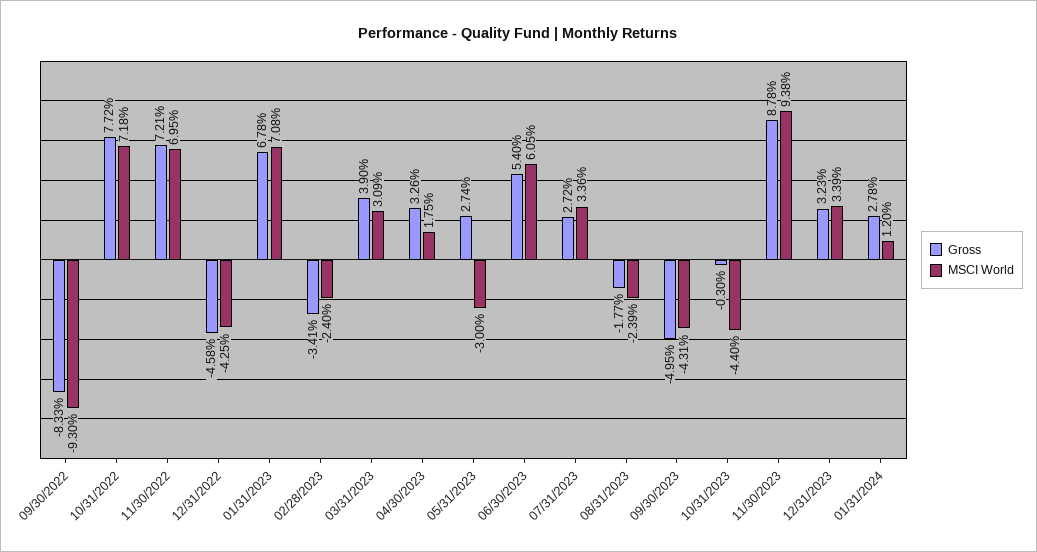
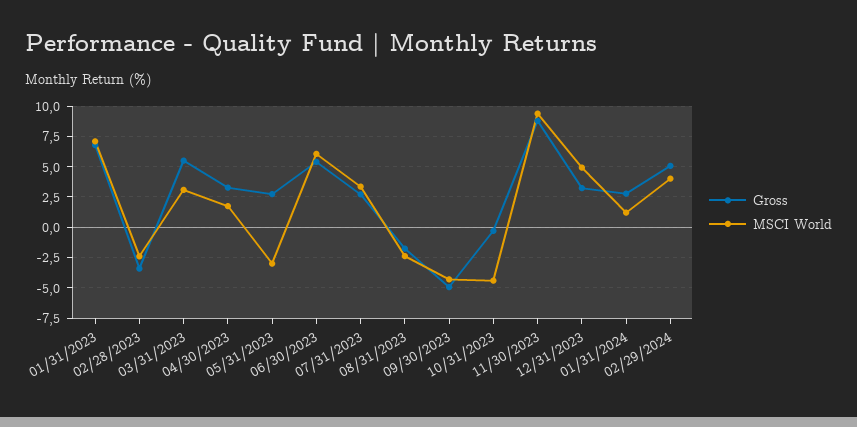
Gross, 09/30/2022: -8.33 -> none
MSCI World, 09/30/2022: -9.3 -> none
Gross, 10/31/2022: 7.72 -> none
MSCI World, 10/31/2022: 7.18 -> none
Gross, 11/30/2022: 7.21 -> none
MSCI World, 11/30/2022: 6.95 -> none
Gross, 12/31/2022: -4.58 -> none
MSCI World, 12/31/2022: -4.25 -> none
Gross, 03/31/2023: 3.9 -> 5.5
MSCI World, 12/31/2023: 3.39 -> 5
Gross, 02/29/2024: none -> 5
MSCI World, 02/29/2024: none -> 4

